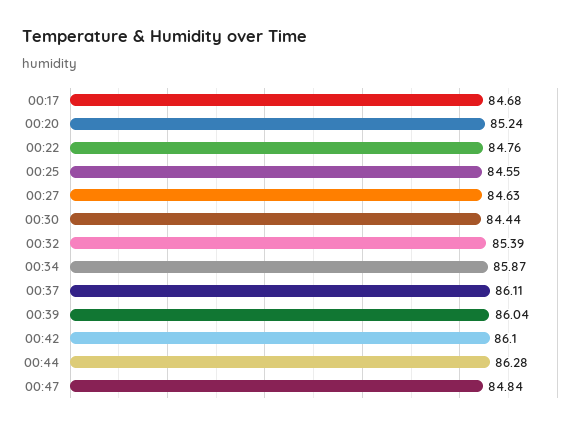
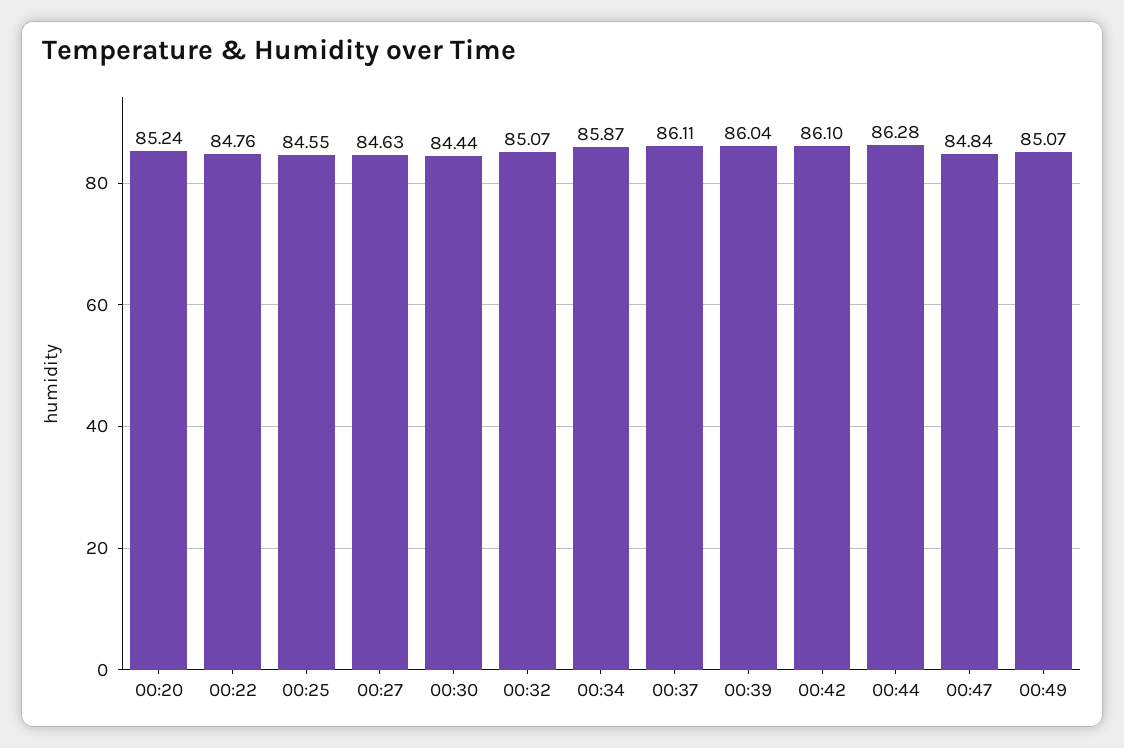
00:17: 84.68 -> none
00:32: 85.39 -> 85.07
00:49: none -> 85.07

